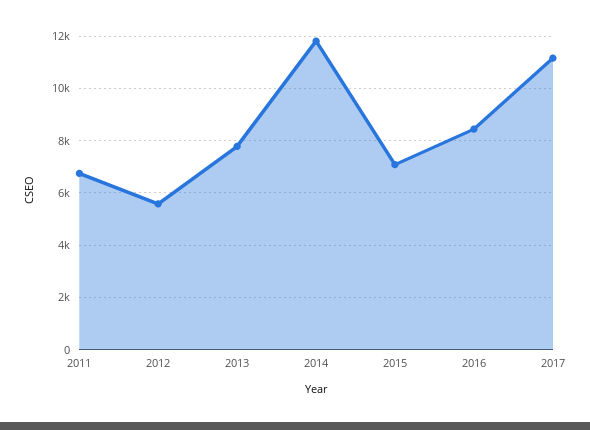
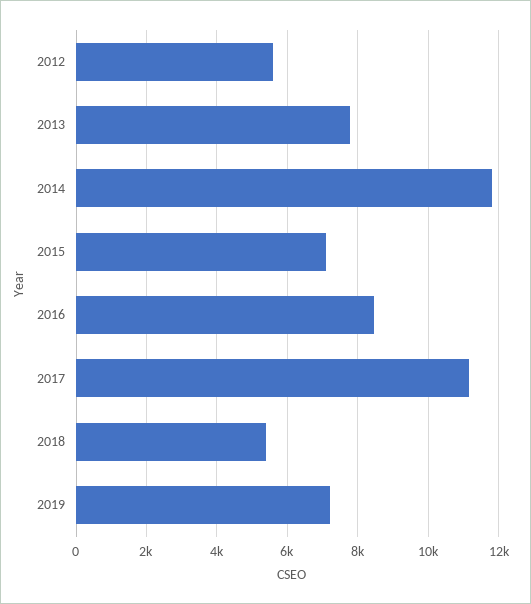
2011: 6750 -> none
2018: none -> 5400
2019: none -> 7200

